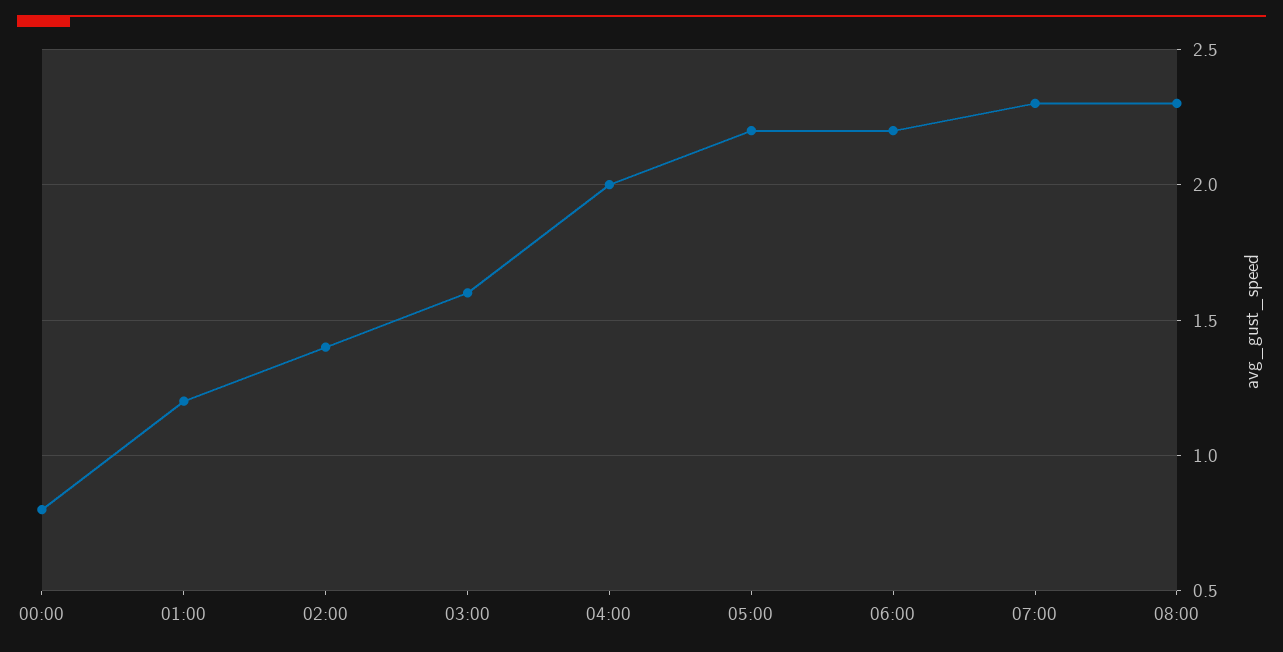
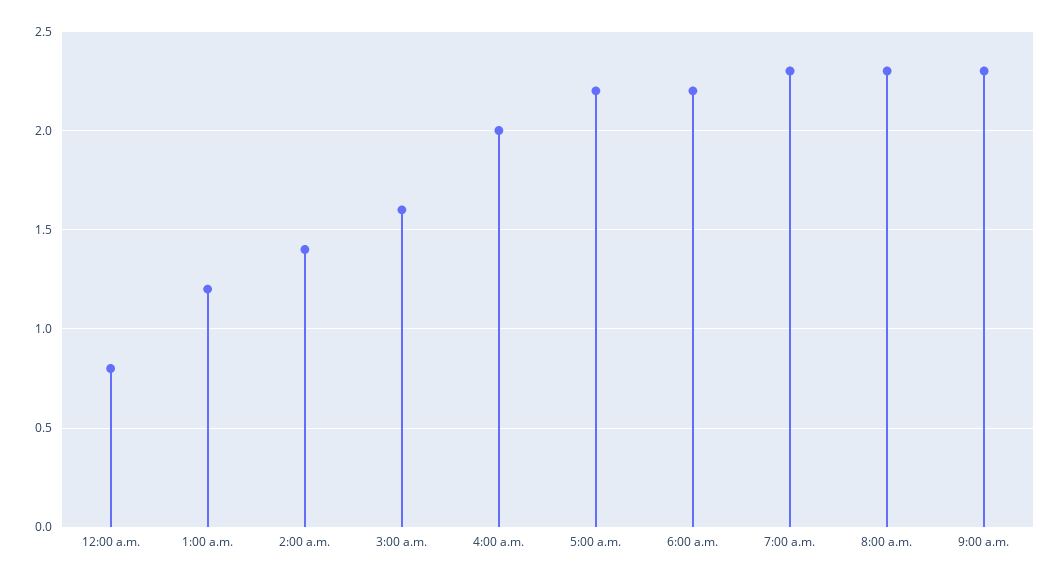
9:00 a.m.: none -> 2.3

